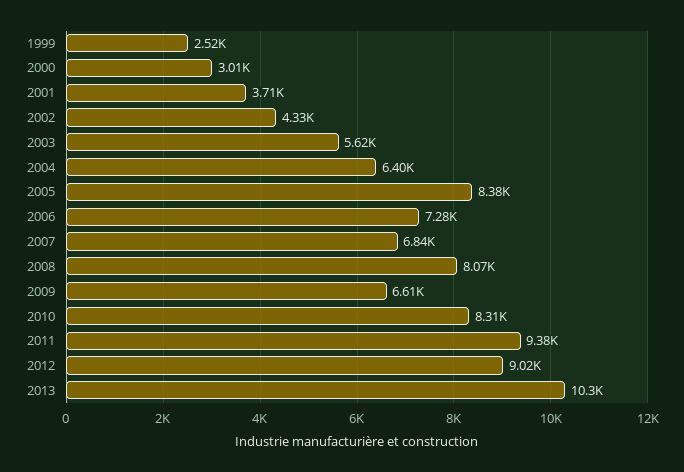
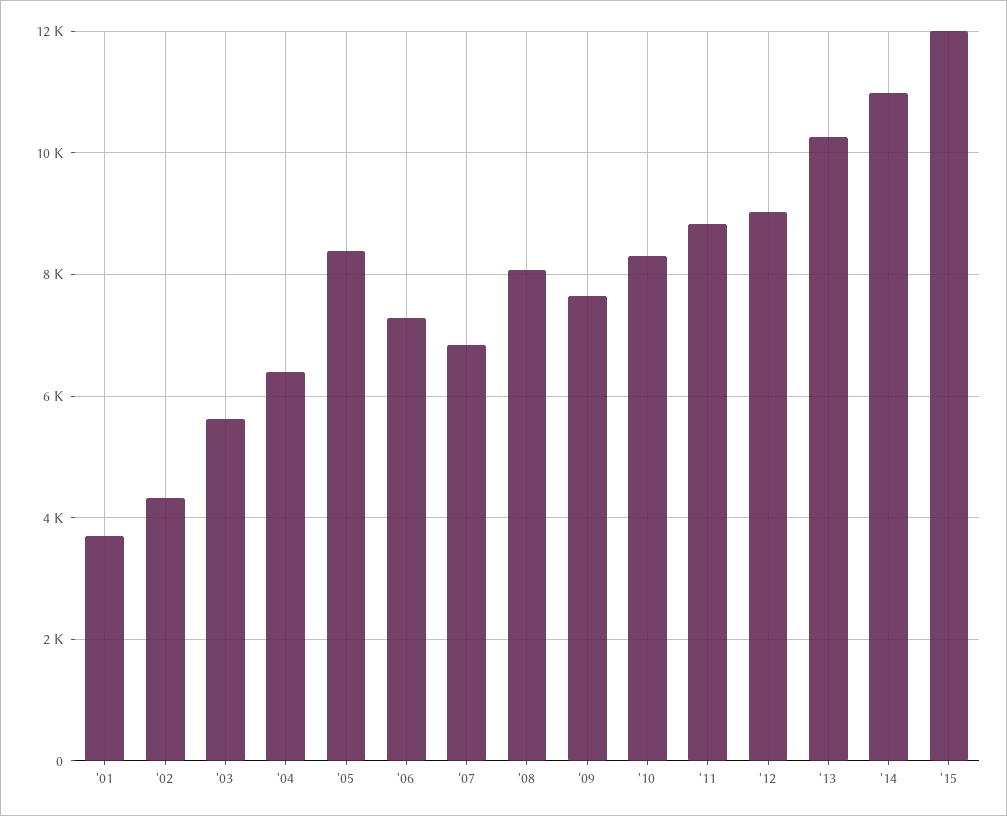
1999: 2520 -> none
2000: 3010 -> none
2009: 6610 -> 7600
2011: 9380 -> 8800
'14: none -> 11000
'15: none -> 12000

